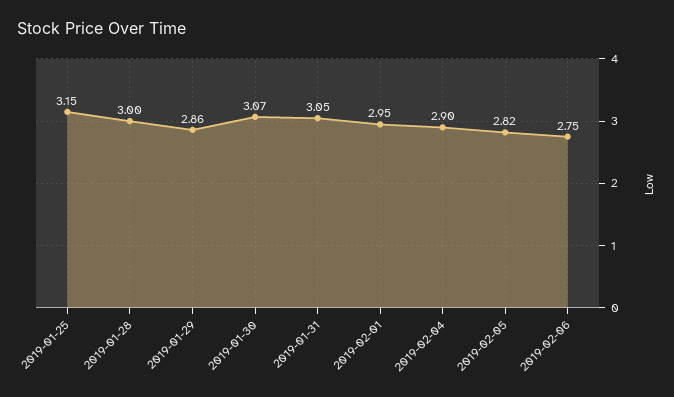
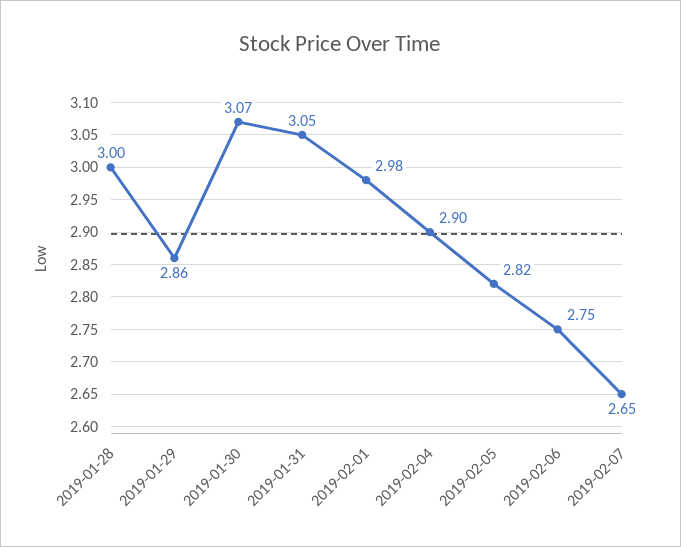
2019-01-25: 3.15 -> none
2019-02-01: 2.95 -> 2.98
2019-02-07: none -> 2.65

